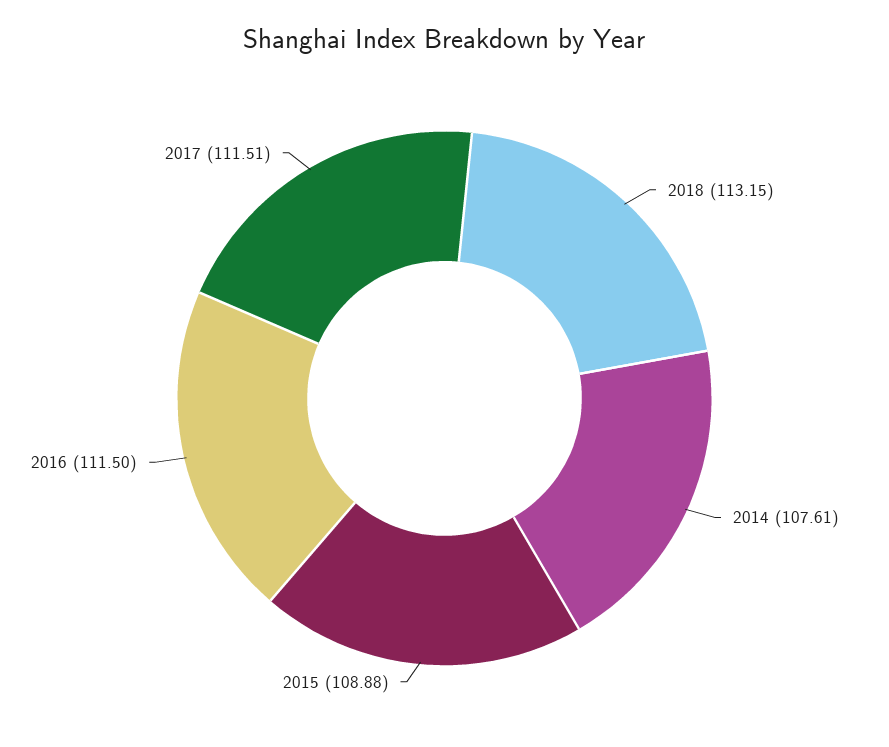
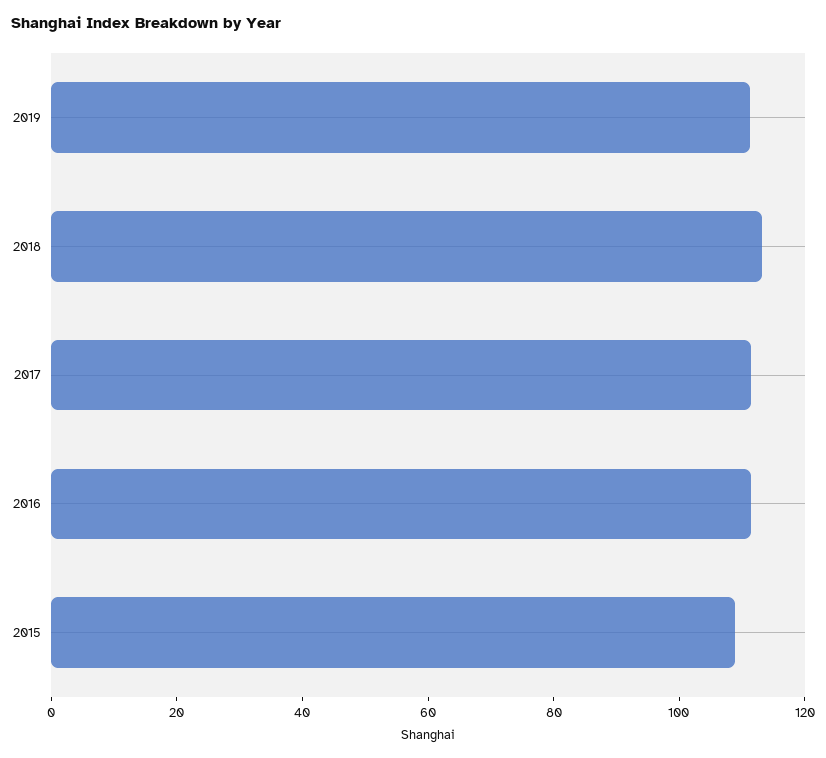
2014: 107.61 -> none
2019: none -> 110

